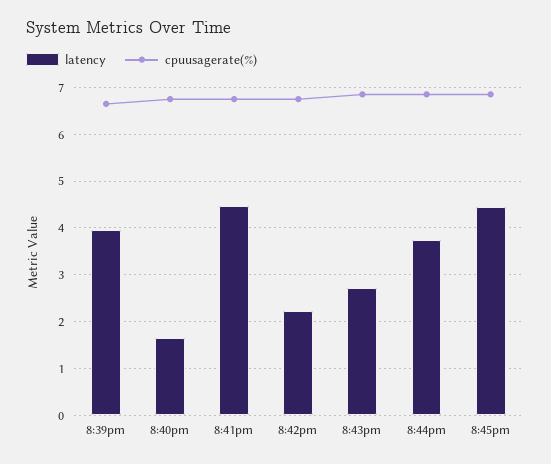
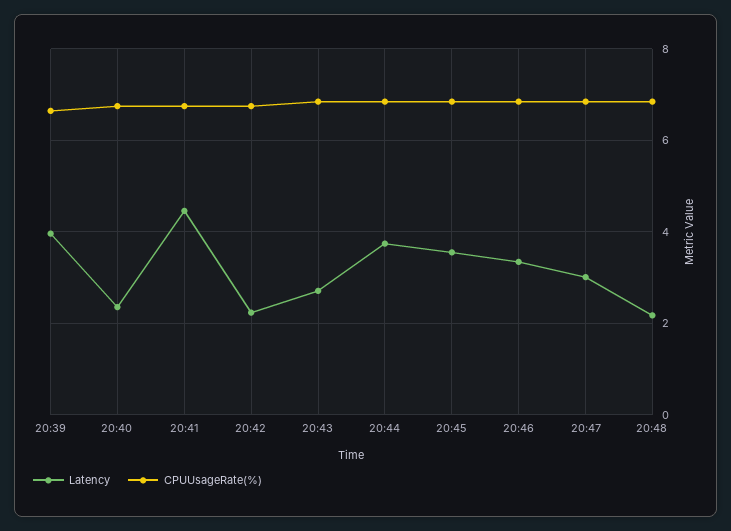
latency, 8:40pm: 1.6 -> 2.4
latency, 8:45pm: 4.4 -> 3.6
latency, 20:46: none -> 3.4
cpuusagerate(%), 20:46: none -> 6.8
latency, 20:47: none -> 3
cpuusagerate(%), 20:47: none -> 6.8
latency, 20:48: none -> 2.2
cpuusagerate(%), 20:48: none -> 6.8

